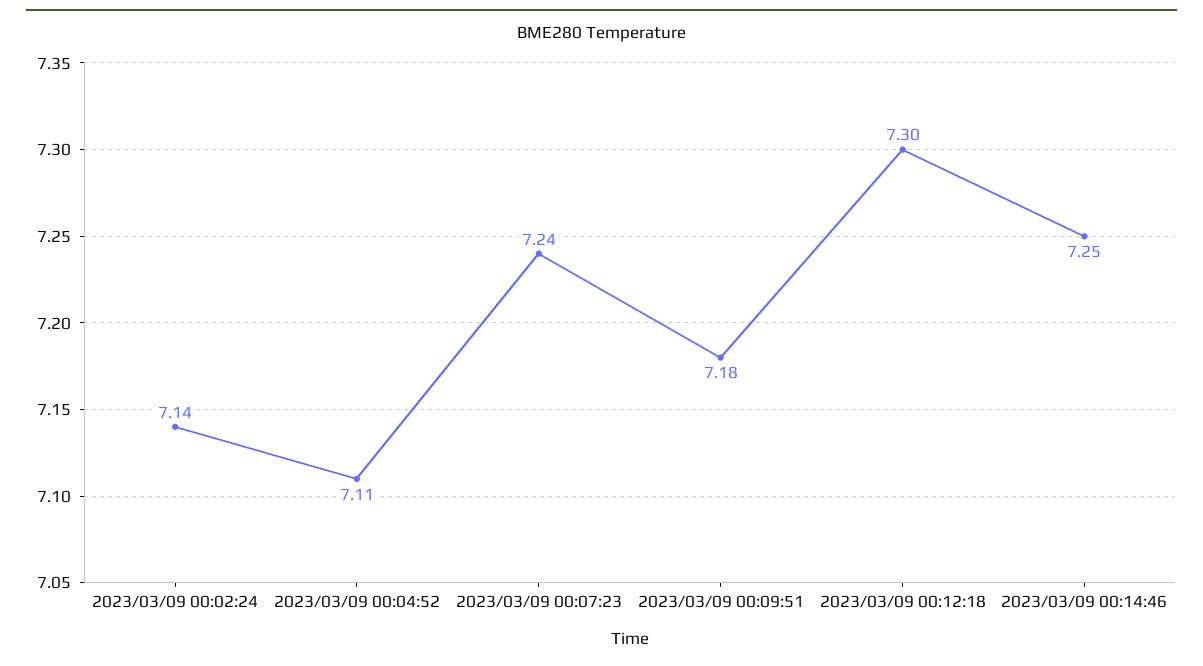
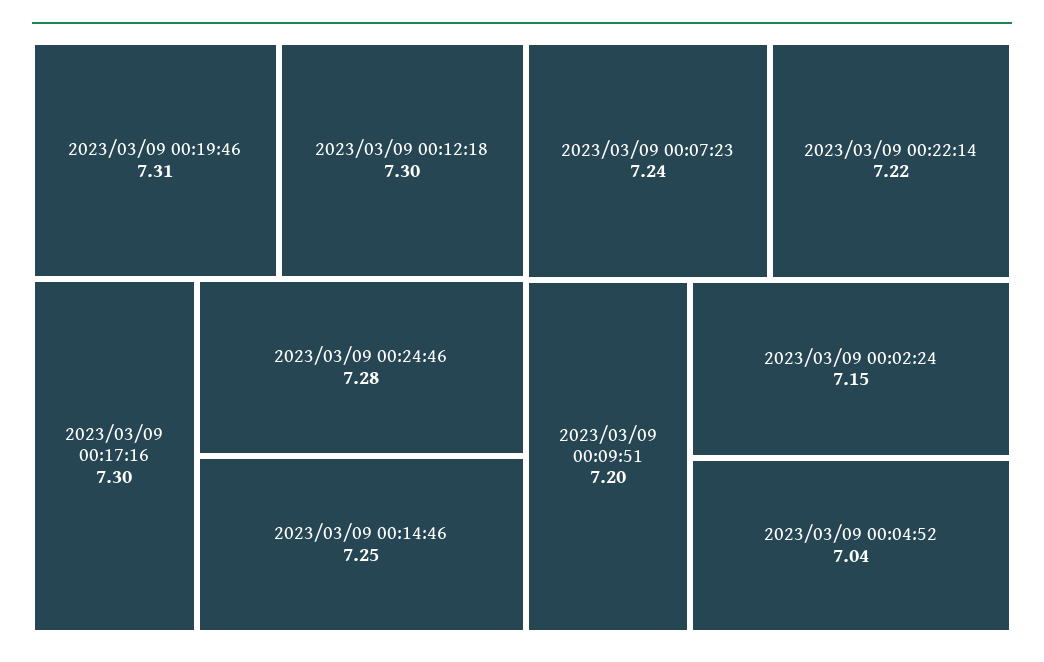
2023/03/09 00:02:24: 7.14 -> 7.15
2023/03/09 00:04:52: 7.11 -> 7.04
2023/03/09 00:09:51: 7.18 -> 7.2
2023/03/09 00:19:46: none -> 7.31
2023/03/09 00:17:16: none -> 7.3
2023/03/09 00:24:46: none -> 7.28
2023/03/09 00:22:14: none -> 7.22

